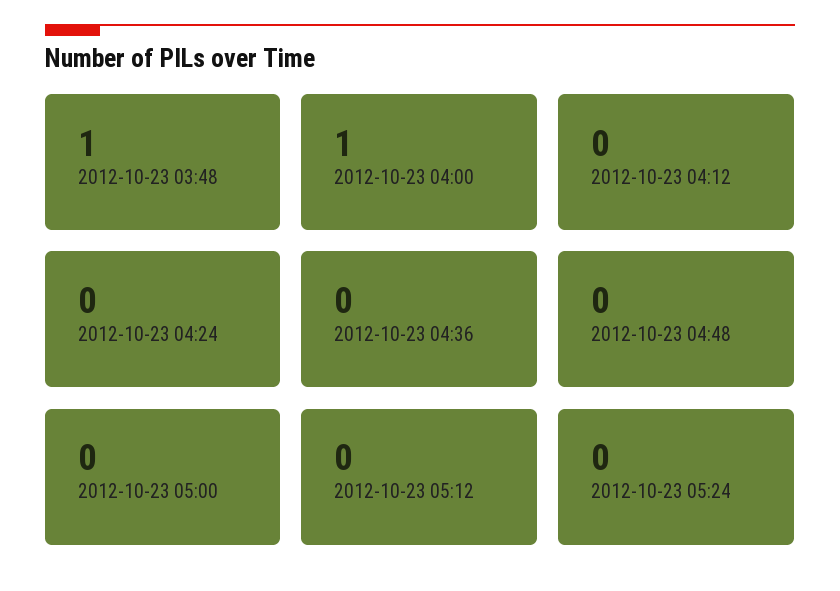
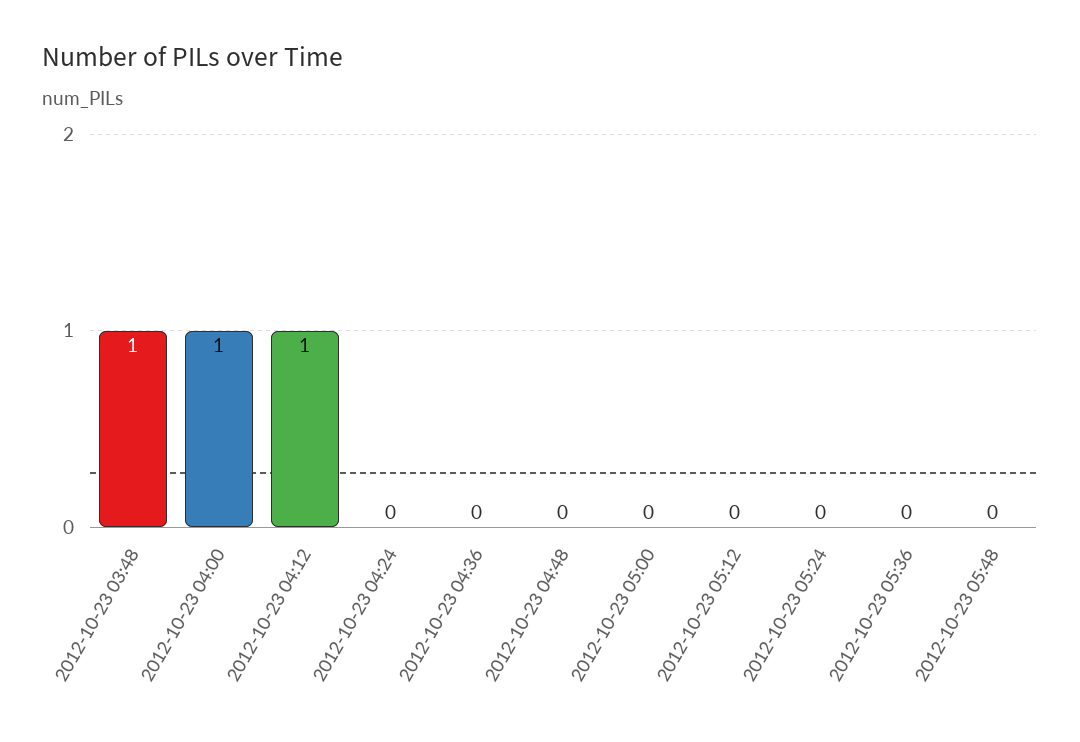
2012-10-23 04:12: 0 -> 1
2012-10-23 05:36: none -> 0
2012-10-23 05:48: none -> 0

